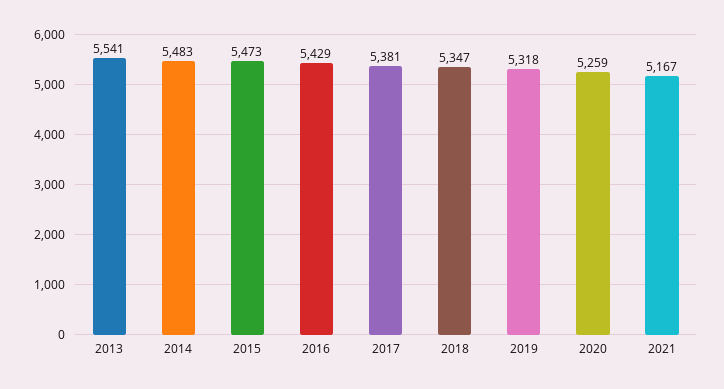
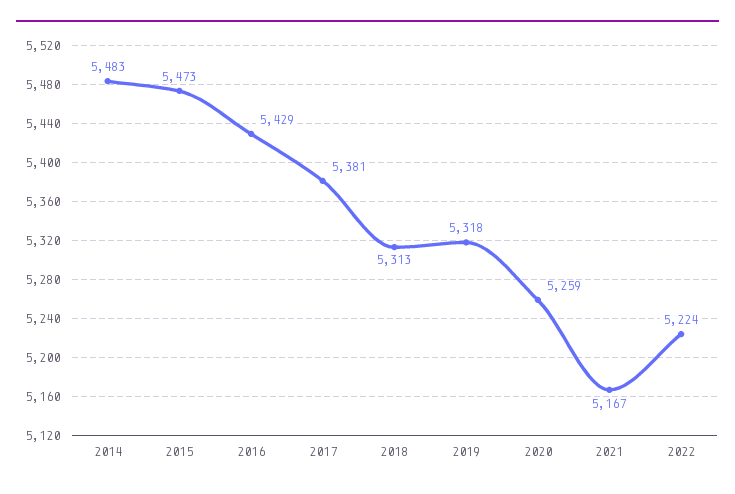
2013: 5541 -> none
2018: 5347 -> 5313
2022: none -> 5224

